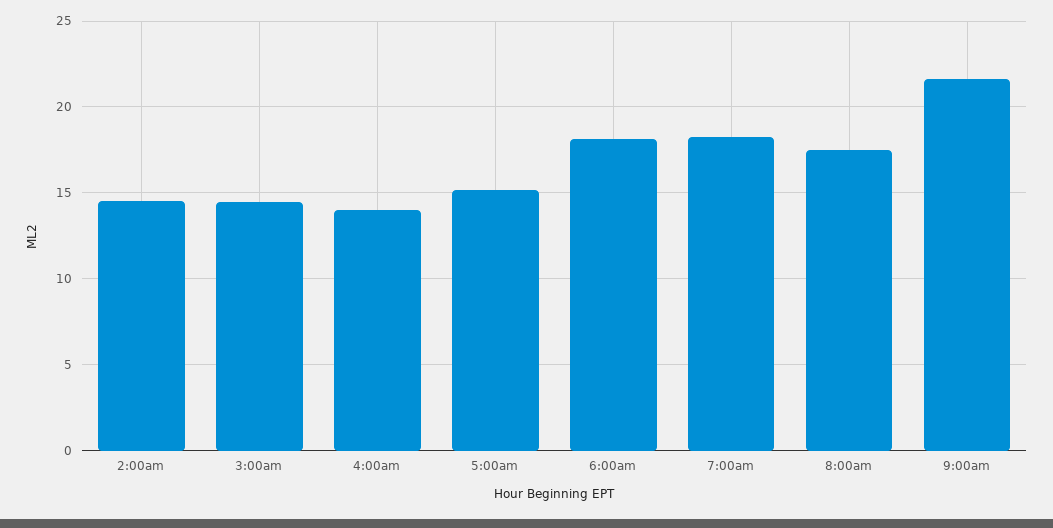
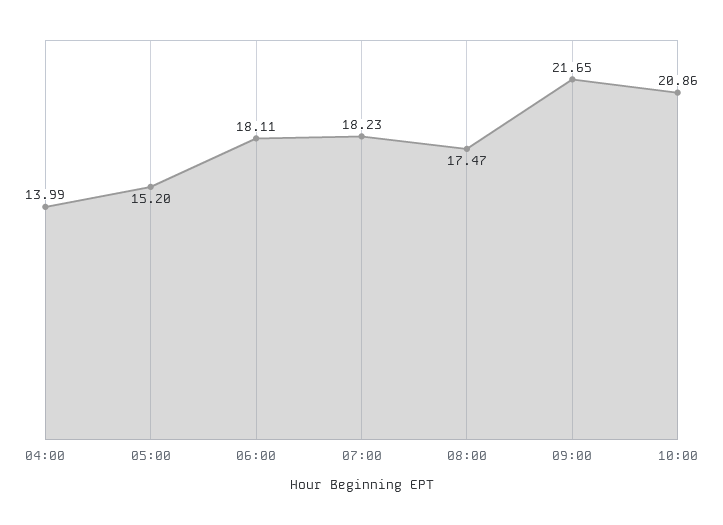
2:00am: 14.5 -> none
3:00am: 14.5 -> none
10:00: none -> 20.86

